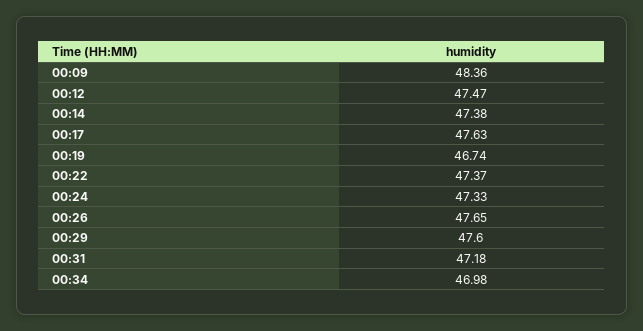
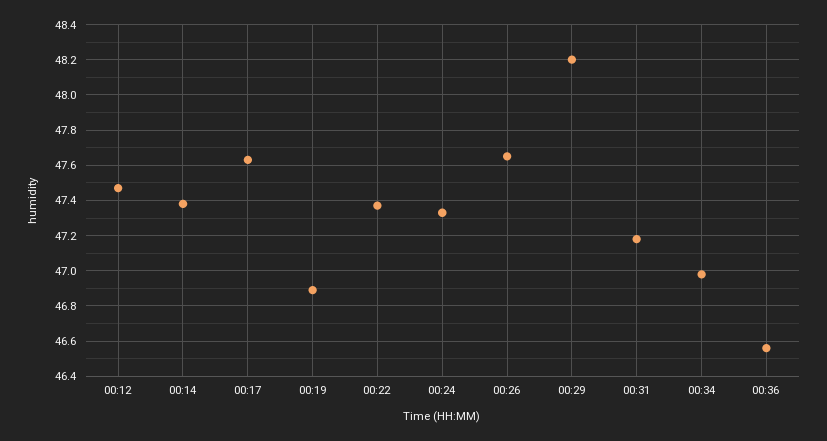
00:09: 48.36 -> none
00:19: 46.74 -> 46.9
00:29: 47.6 -> 48.2
00:36: none -> 46.55

